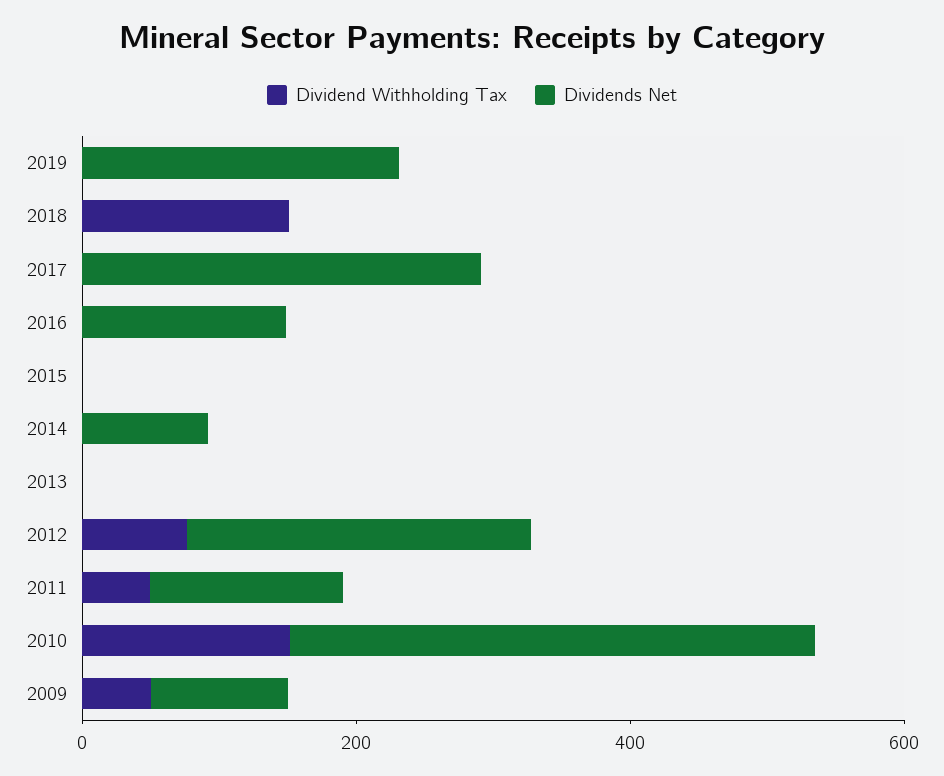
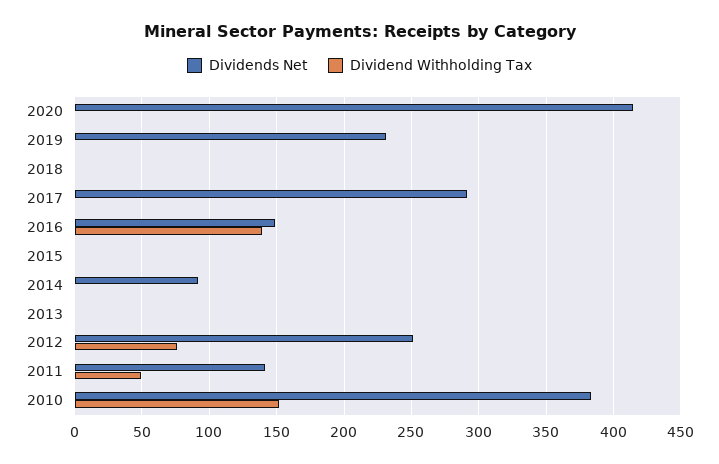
Dividend Withholding Tax, 2018: 150 -> 0
Dividend Withholding Tax, 2016: 0 -> 140
Dividend Withholding Tax, 2009: 50 -> none
Dividends Net, 2009: 100 -> none
Dividends Net, 2020: none -> 415
Dividend Withholding Tax, 2020: none -> 0

